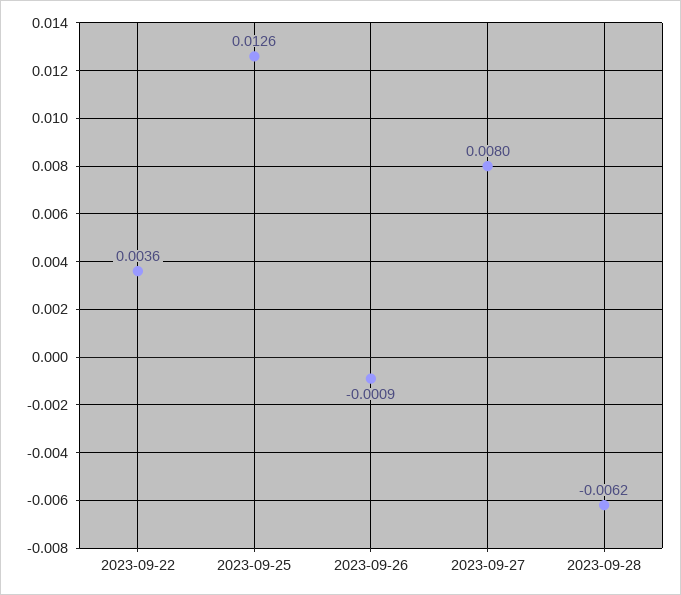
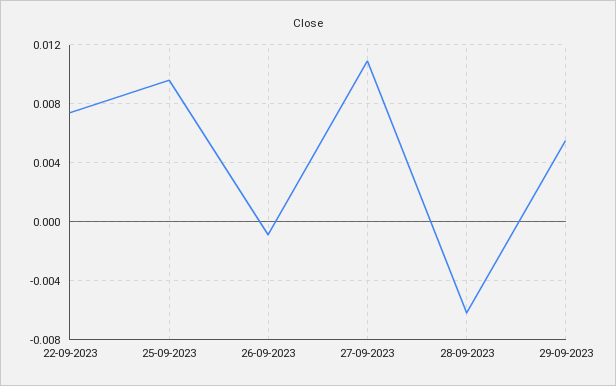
2023-09-22: 0.0036 -> 0.0075
2023-09-25: 0.0126 -> 0.0095
2023-09-27: 0.008 -> 0.011
29-09-2023: none -> 0.0055

